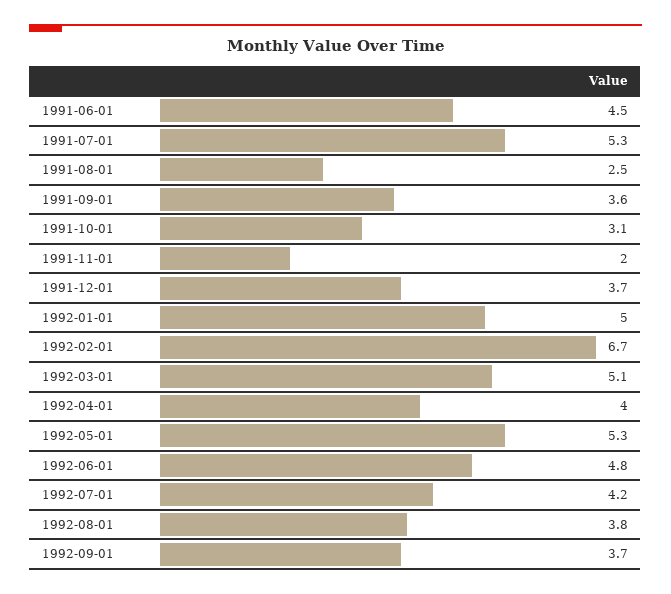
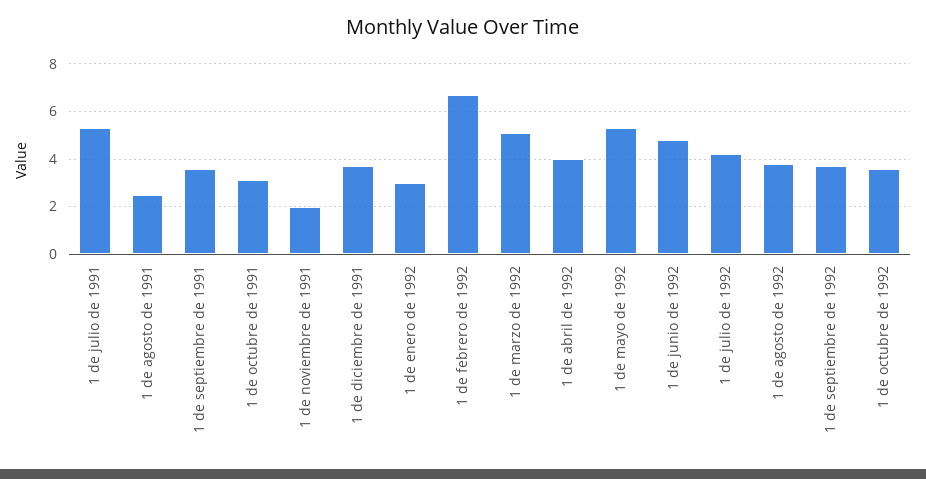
1991-06-01: 4.5 -> none
1992-01-01: 5 -> 3
1 de octubre de 1992: none -> 3.5

